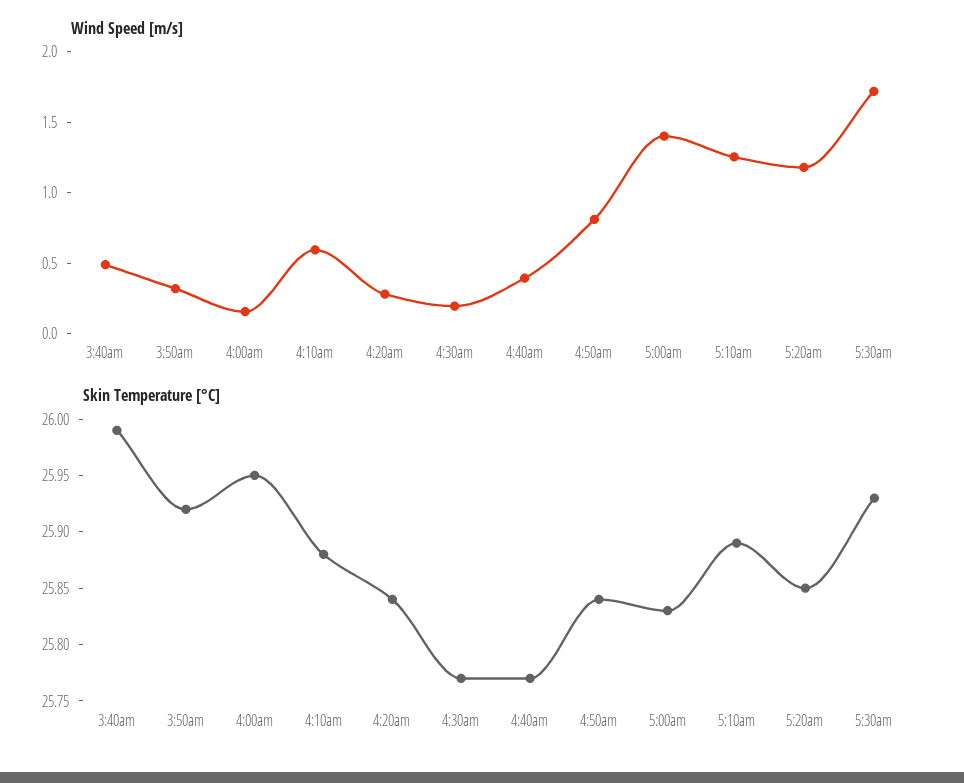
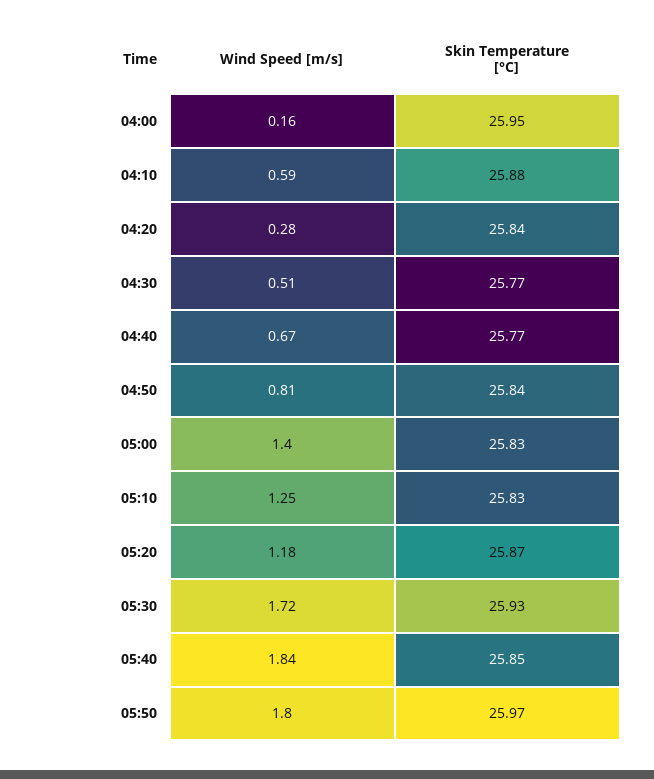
Wind Speed [m/s], 3:40am: 0.5 -> none
Wind Speed [m/s], 3:50am: 0.3 -> none
Wind Speed [m/s], 4:30am: 0.2 -> 0.51
Wind Speed [m/s], 4:40am: 0.4 -> 0.67
Skin Temperature [°C], 3:40am: 25.99 -> none
Skin Temperature [°C], 3:50am: 25.92 -> none
Skin Temperature [°C], 5:10am: 25.89 -> 25.83
Skin Temperature [°C], 5:20am: 25.85 -> 25.87
Wind Speed [m/s], 05:40: none -> 1.84
Skin Temperature [°C], 05:40: none -> 25.85
Wind Speed [m/s], 05:50: none -> 1.8
Skin Temperature [°C], 05:50: none -> 25.97

